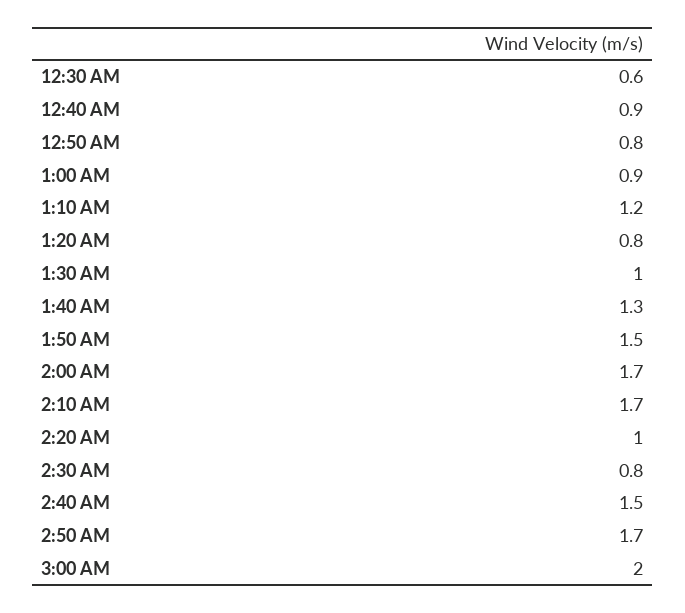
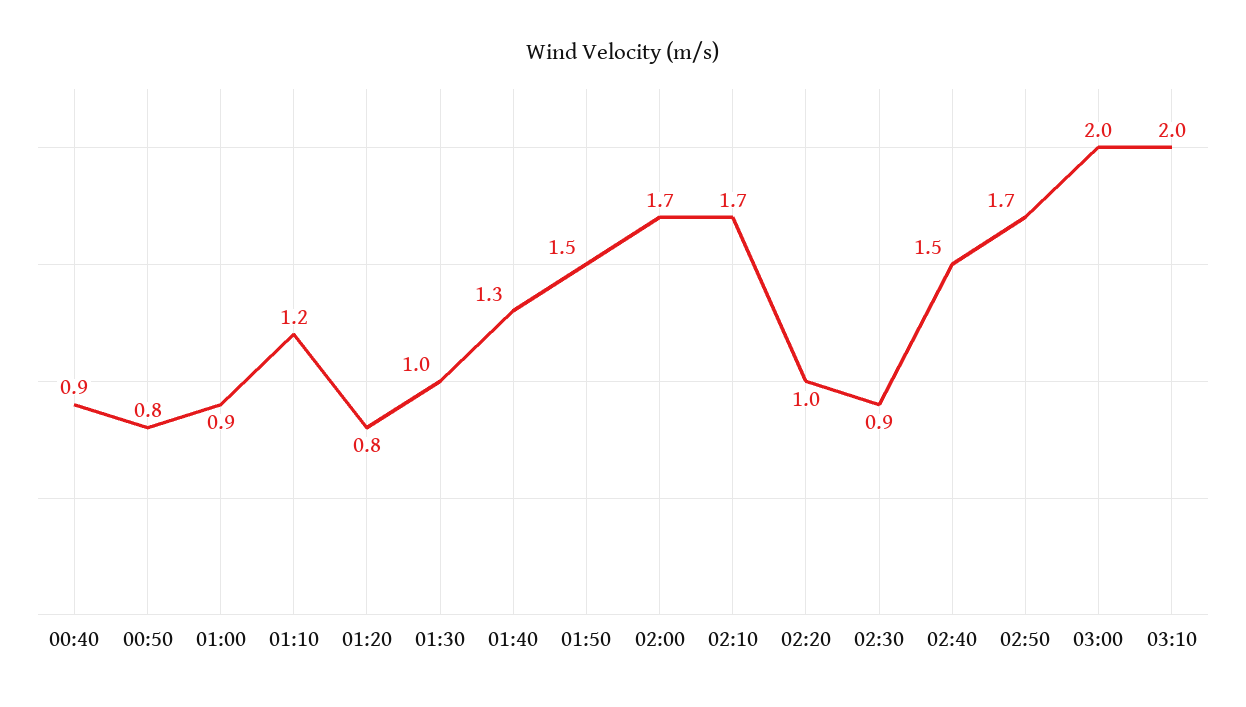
12:30 AM: 0.6 -> none
2:30 AM: 0.8 -> 0.9
03:10: none -> 2

